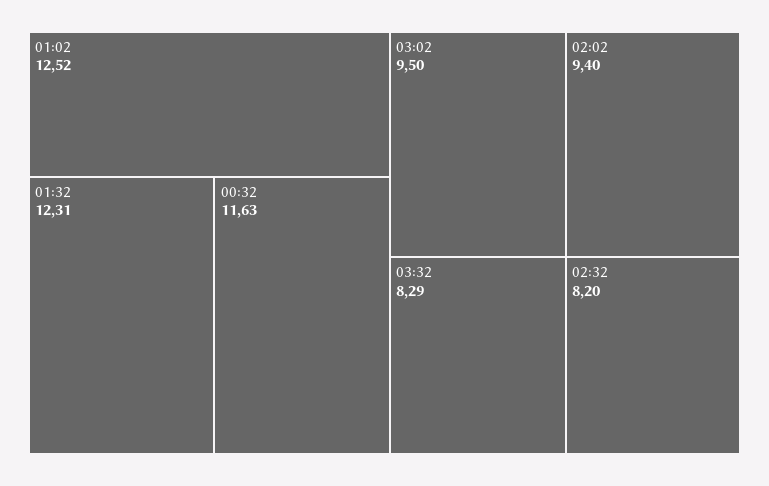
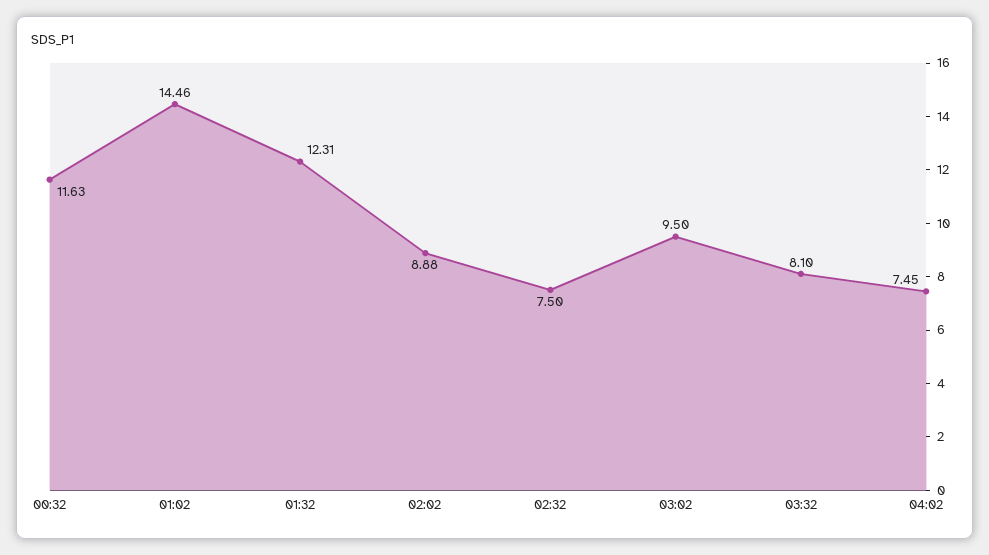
01:02: 12.52 -> 14.46
02:02: 9.4 -> 8.88
03:32: 8.29 -> 8.1
02:32: 8.2 -> 7.5
04:02: none -> 7.45

